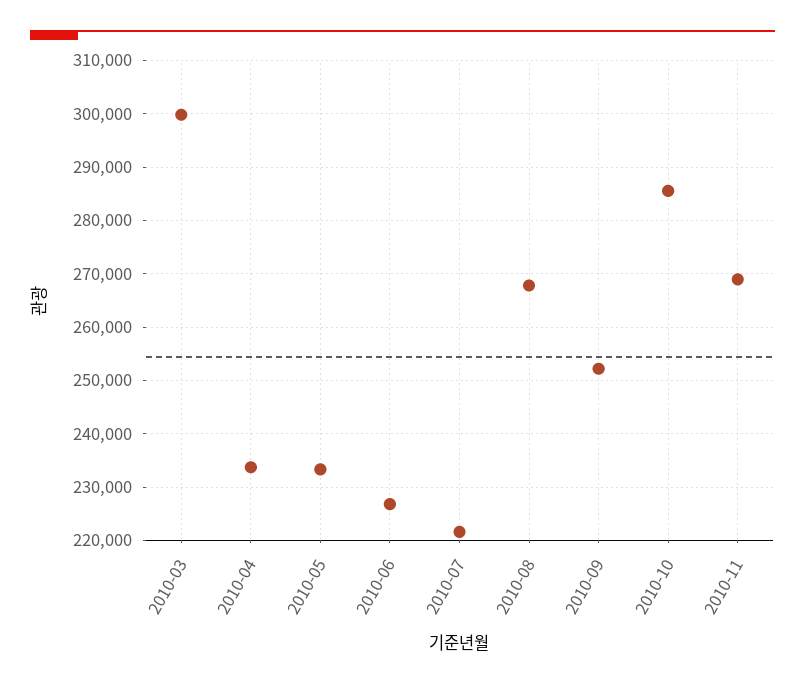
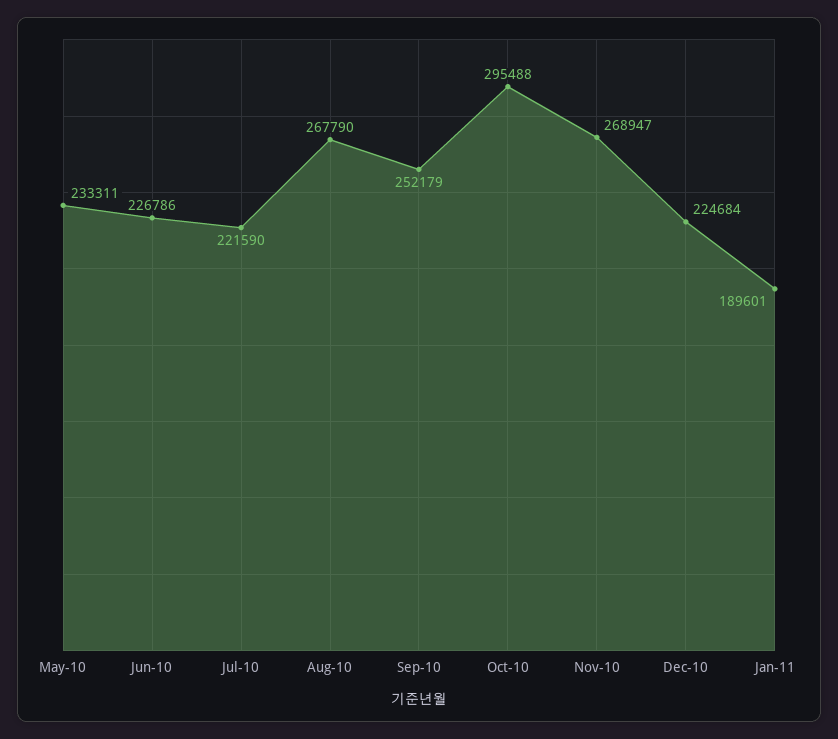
2010-03: 300000 -> none
2010-04: 234000 -> none
2010-10: 286000 -> 295488
Dec-10: none -> 224684
Jan-11: none -> 189601

